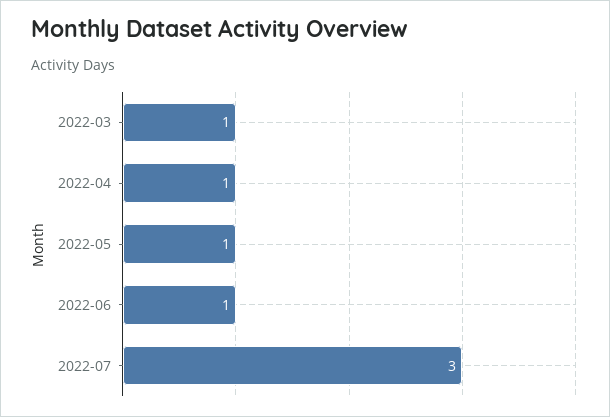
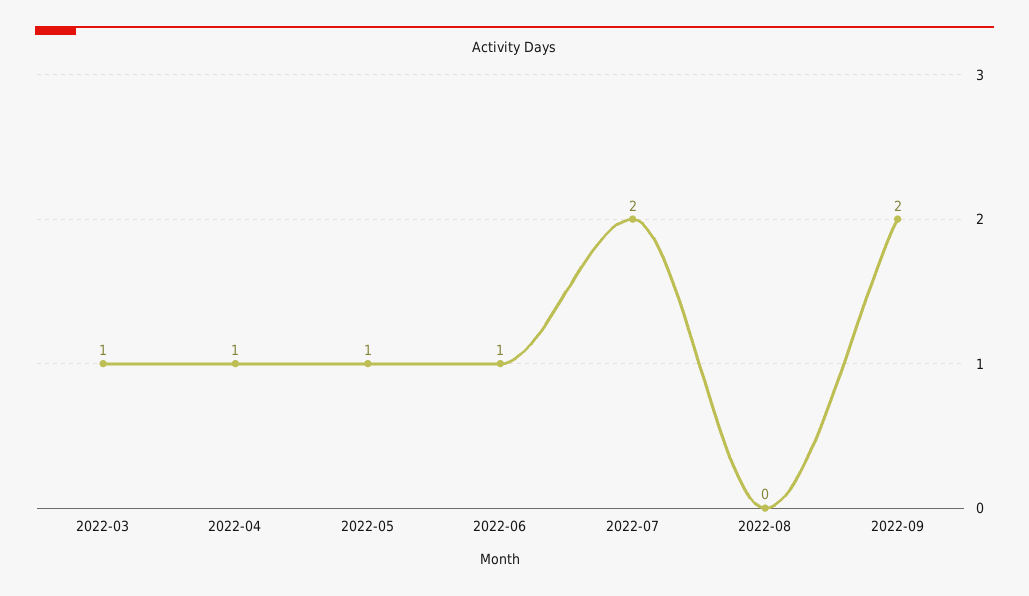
2022-07: 3 -> 2
2022-08: none -> 0
2022-09: none -> 2

